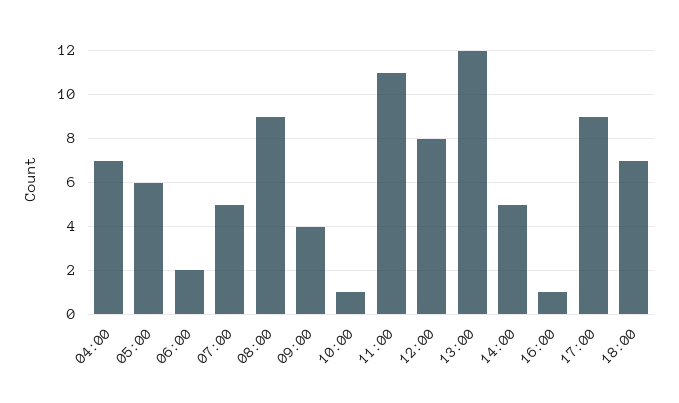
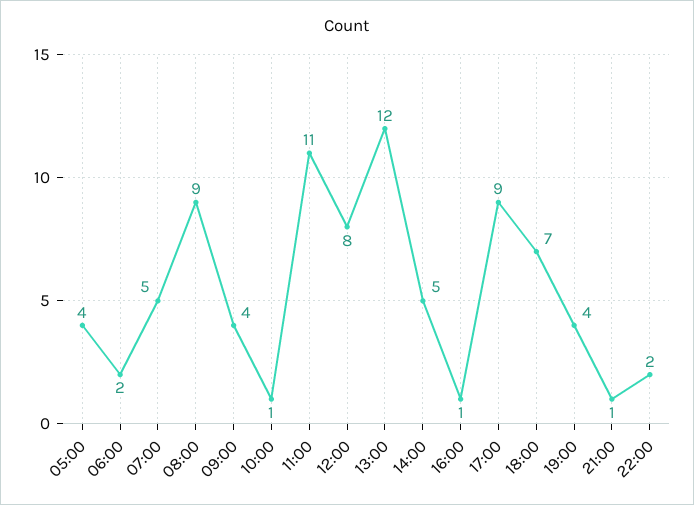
04:00: 7 -> none
05:00: 6 -> 4
19:00: none -> 4
21:00: none -> 1
22:00: none -> 2

